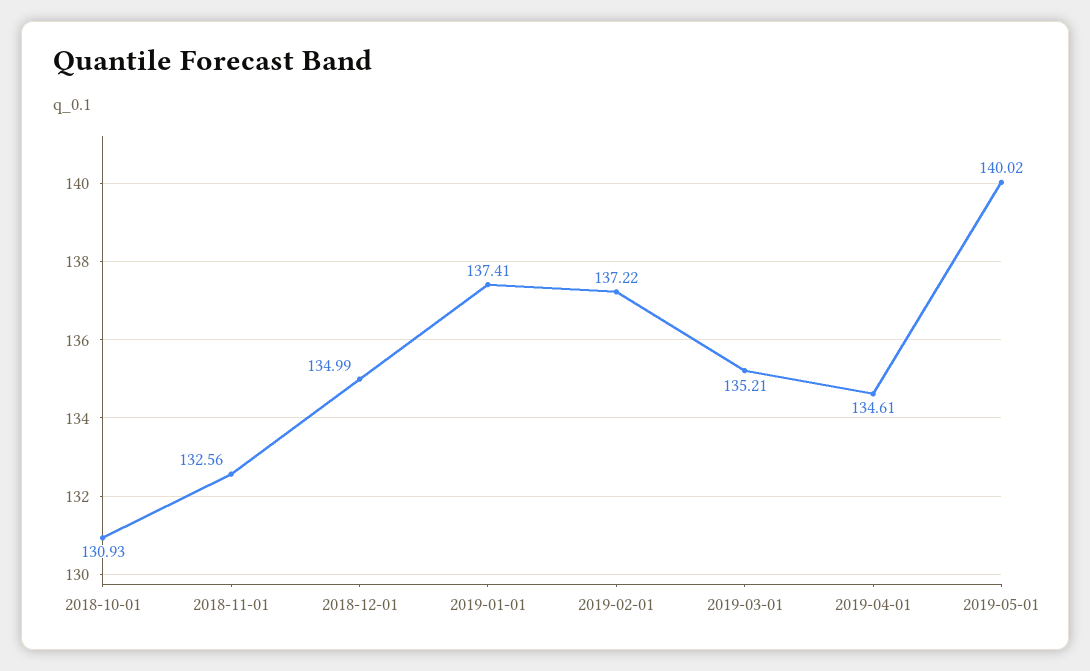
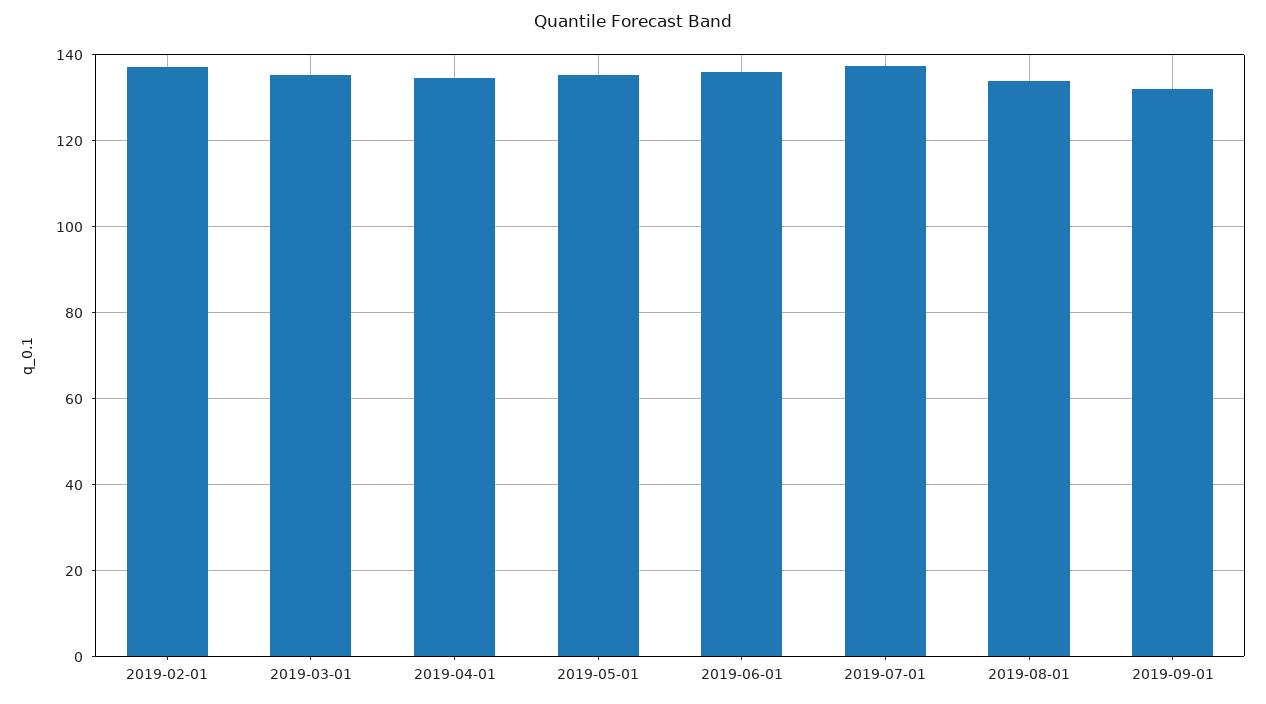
2018-10-01: 130.93 -> none
2018-11-01: 132.56 -> none
2018-12-01: 134.99 -> none
2019-01-01: 137.41 -> none
2019-05-01: 140.02 -> 136
2019-06-01: none -> 136
2019-07-01: none -> 138
2019-08-01: none -> 134
2019-09-01: none -> 132

